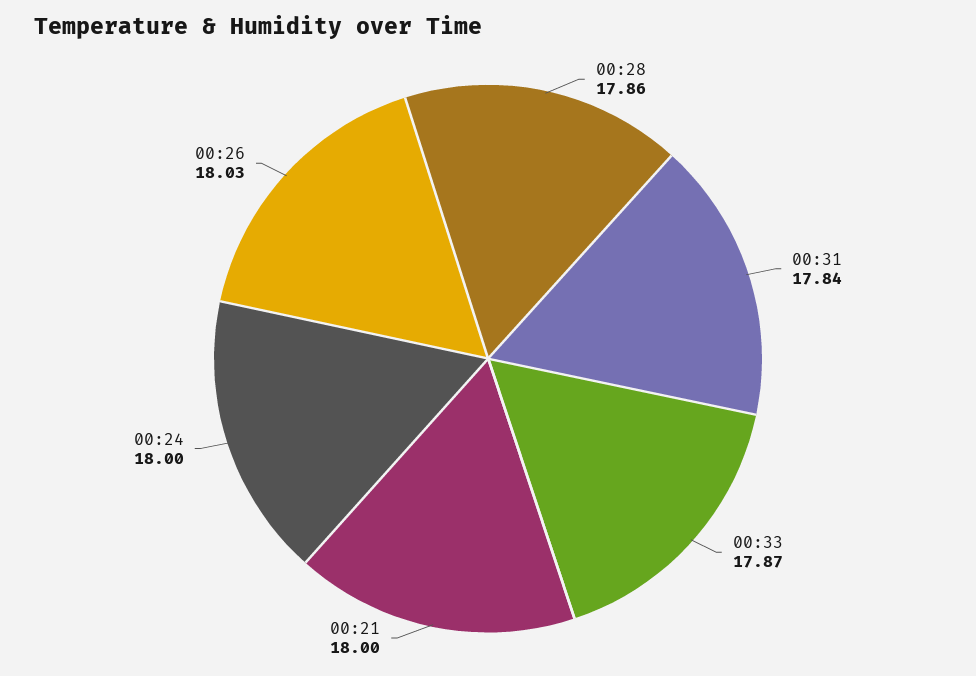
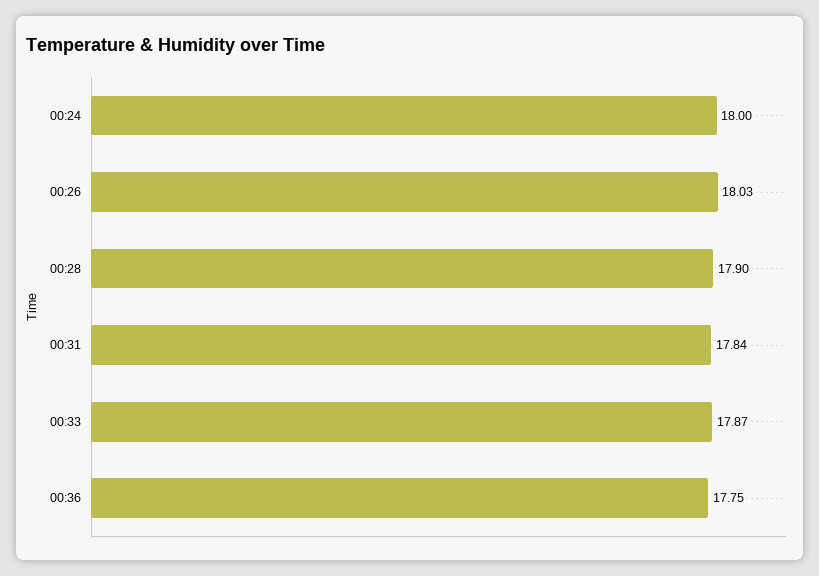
00:28: 17.86 -> 17.9
00:21: 18 -> none
00:36: none -> 17.75

